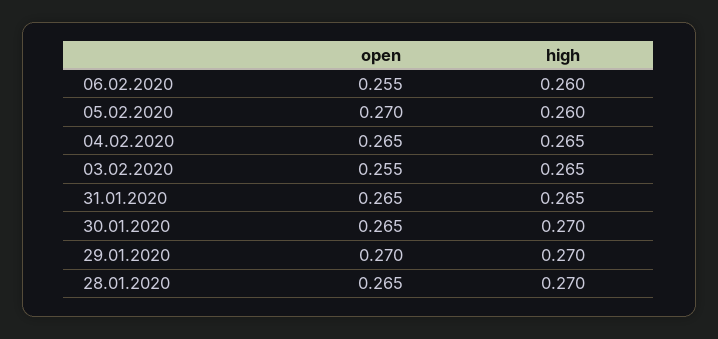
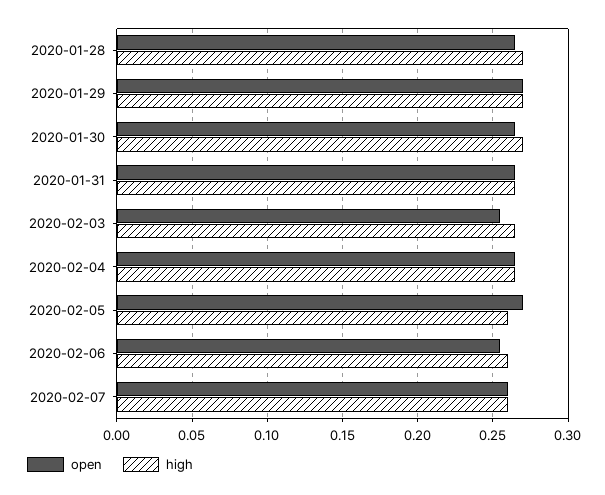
open, 2020-02-07: none -> 0.26
high, 2020-02-07: none -> 0.26

